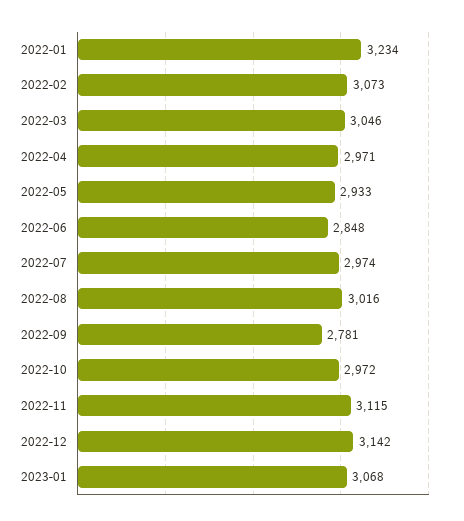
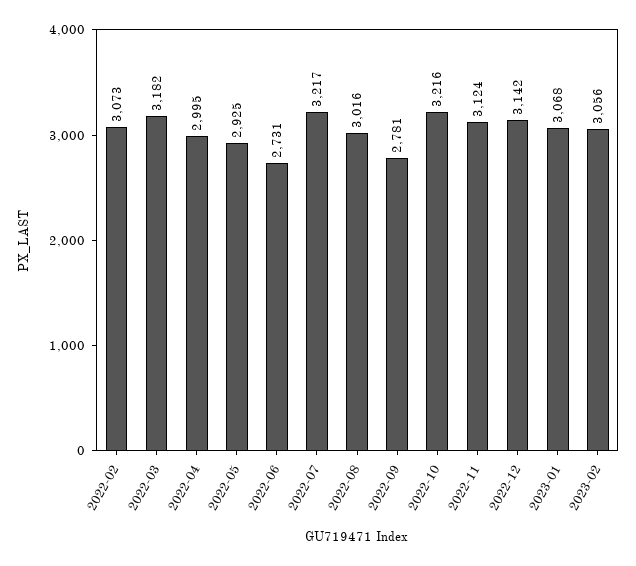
2022-01: 3234 -> none
2022-03: 3046 -> 3182
2022-04: 2971 -> 2995
2022-05: 2933 -> 2925
2022-06: 2848 -> 2731
2022-07: 2974 -> 3217
2022-10: 2972 -> 3216
2022-11: 3115 -> 3124
2023-02: none -> 3056

